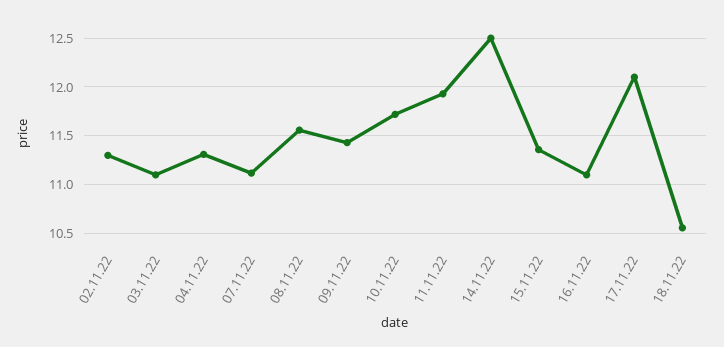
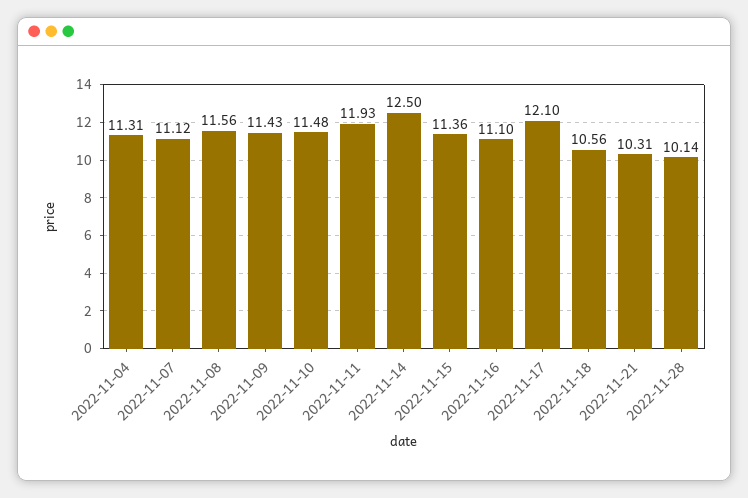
02.11.22: 11.3 -> none
03.11.22: 11.1 -> none
10.11.22: 11.7 -> 11.48
2022-11-21: none -> 10.31
2022-11-28: none -> 10.14

